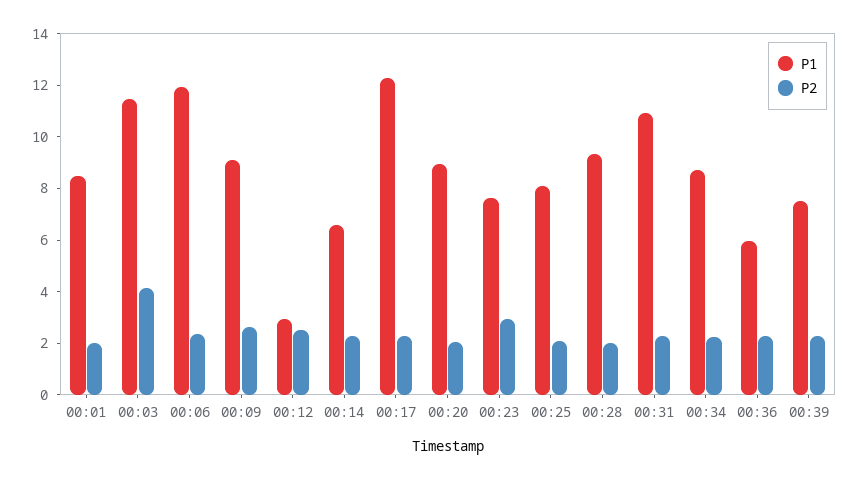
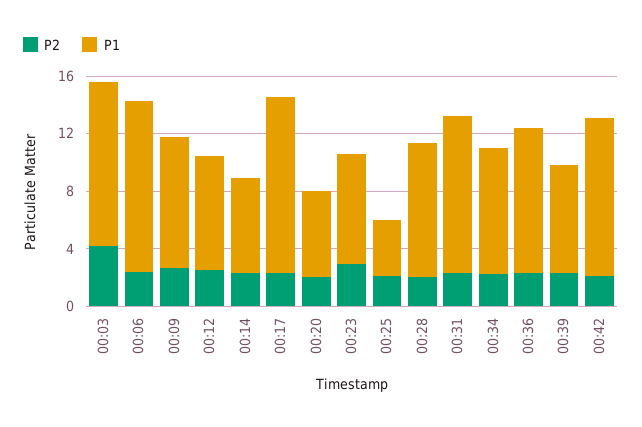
P1, 00:01: 8.5 -> none
P2, 00:01: 2 -> none
P1, 00:12: 3 -> 8
P1, 00:20: 9 -> 6
P1, 00:25: 8 -> 4
P1, 00:36: 6 -> 10
P2, 00:42: none -> 2
P1, 00:42: none -> 11

